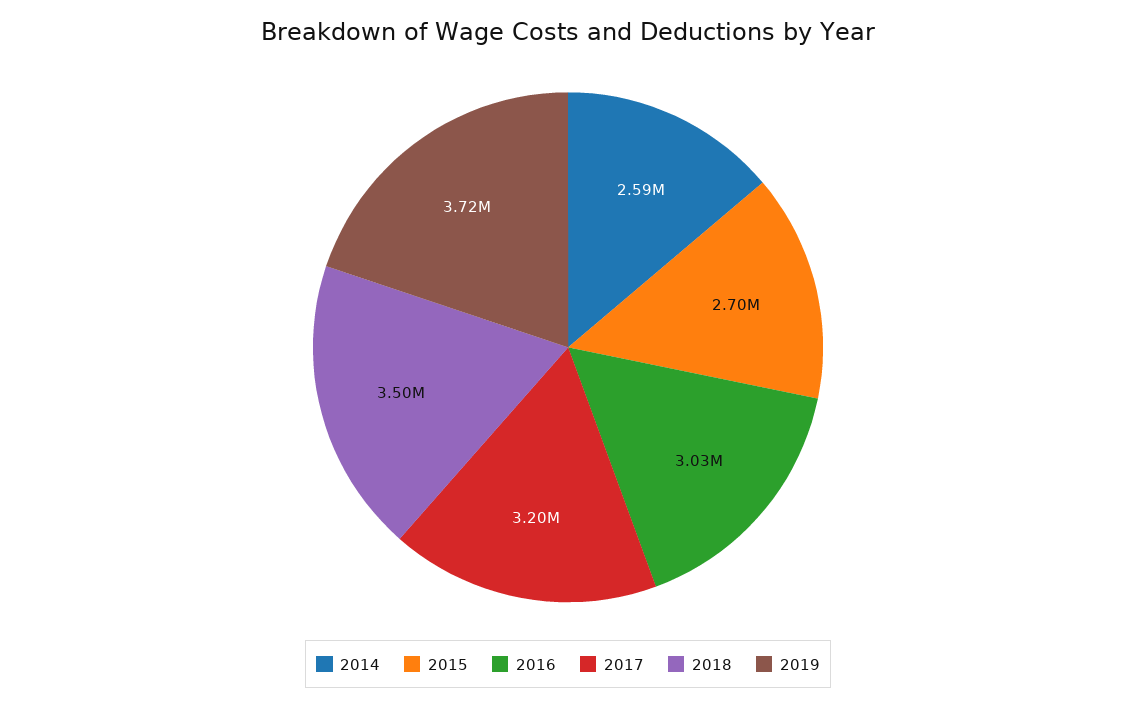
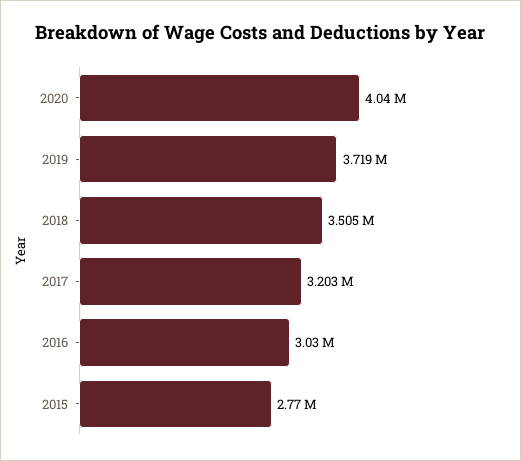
2014: 2590000 -> none
2015: 2700000 -> 2770000
2020: none -> 4040000

